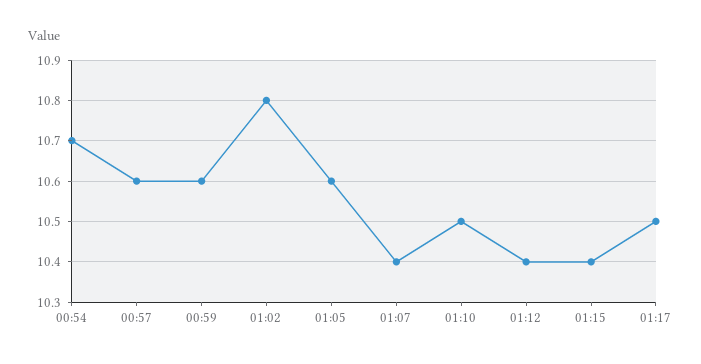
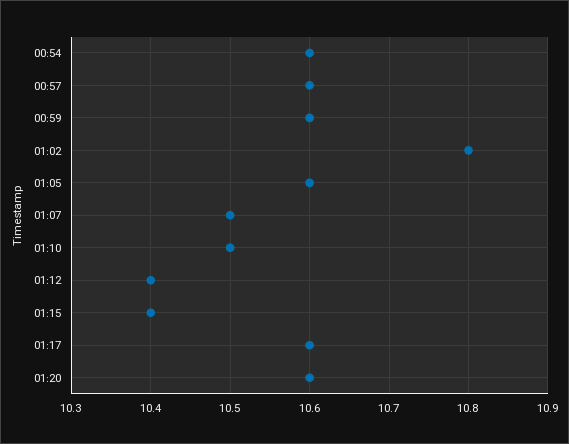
00:54: 10.7 -> 10.6
01:07: 10.4 -> 10.5
01:17: 10.5 -> 10.6
01:20: none -> 10.6

